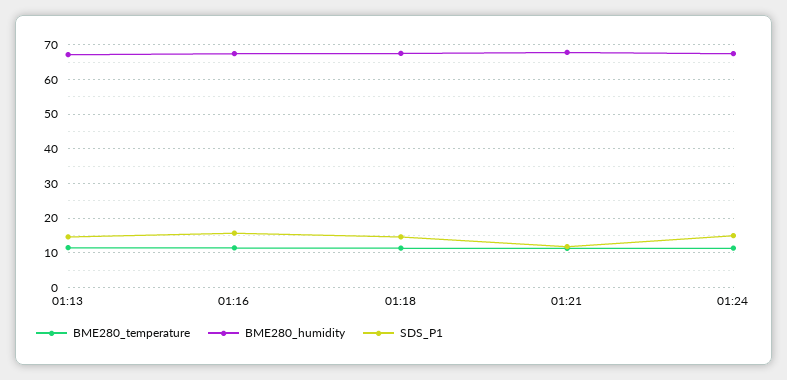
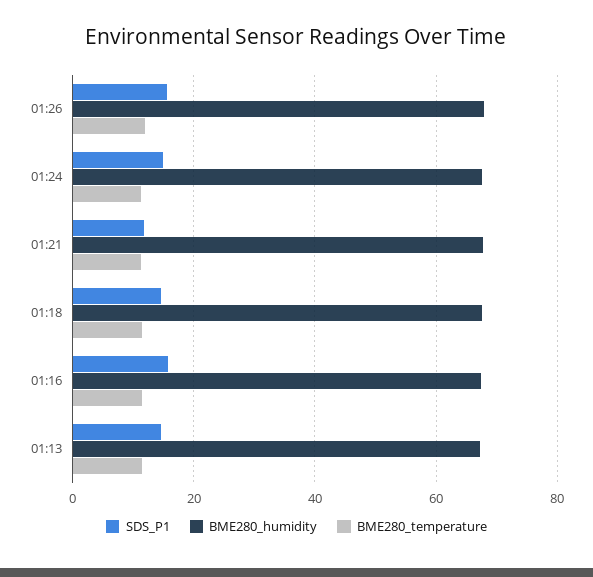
SDS_P1, 01:26: none -> 16
BME280_humidity, 01:26: none -> 68
BME280_temperature, 01:26: none -> 12

